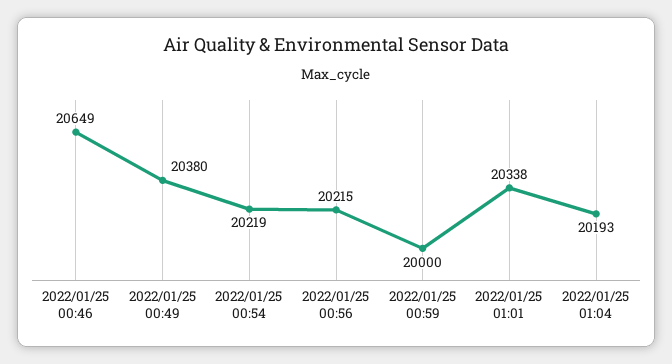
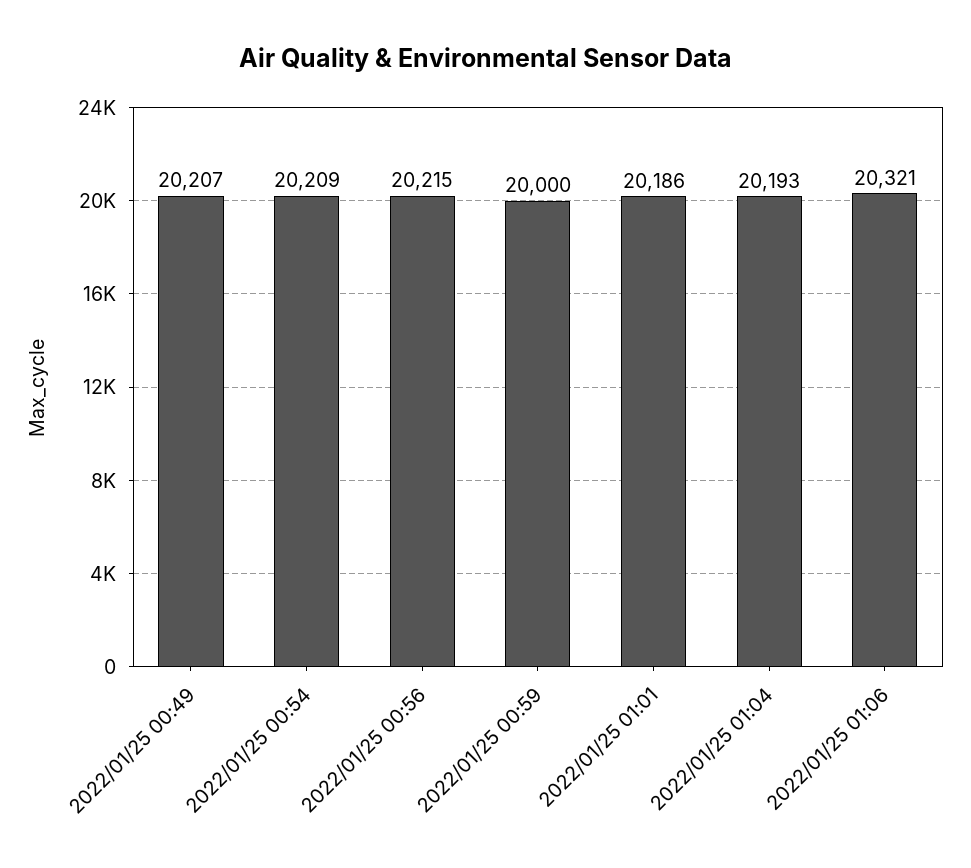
2022/01/25 00:46: 20649 -> none
2022/01/25 00:49: 20380 -> 20207
2022/01/25 00:54: 20219 -> 20209
2022/01/25 01:01: 20338 -> 20186
2022/01/25 01:06: none -> 20321

